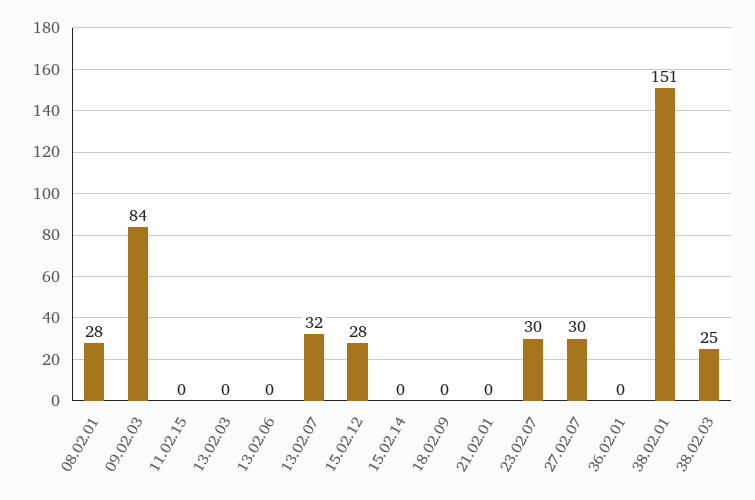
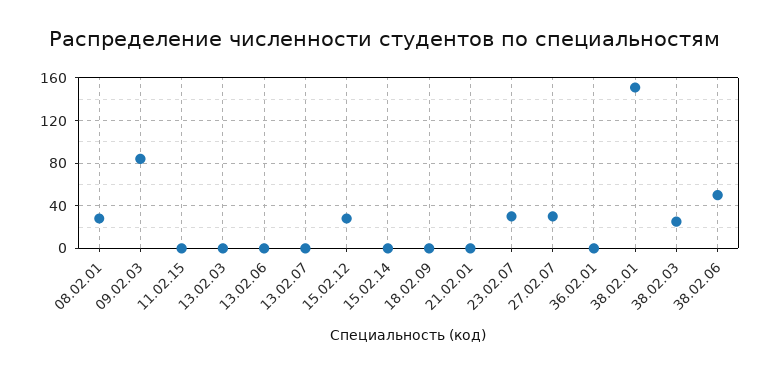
13.02.07: 32 -> 0
38.02.06: none -> 50

